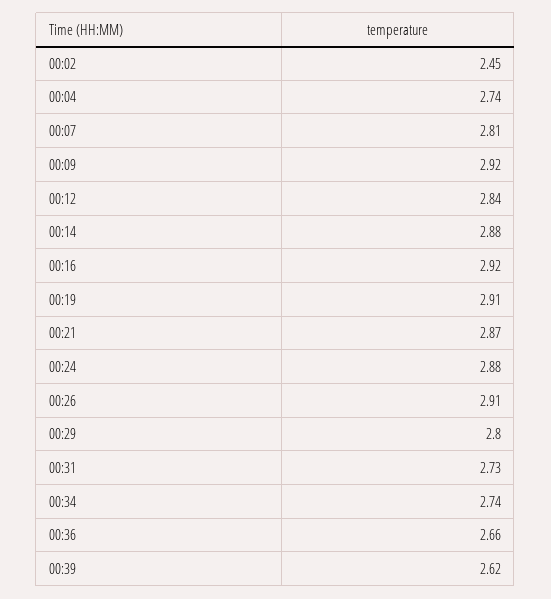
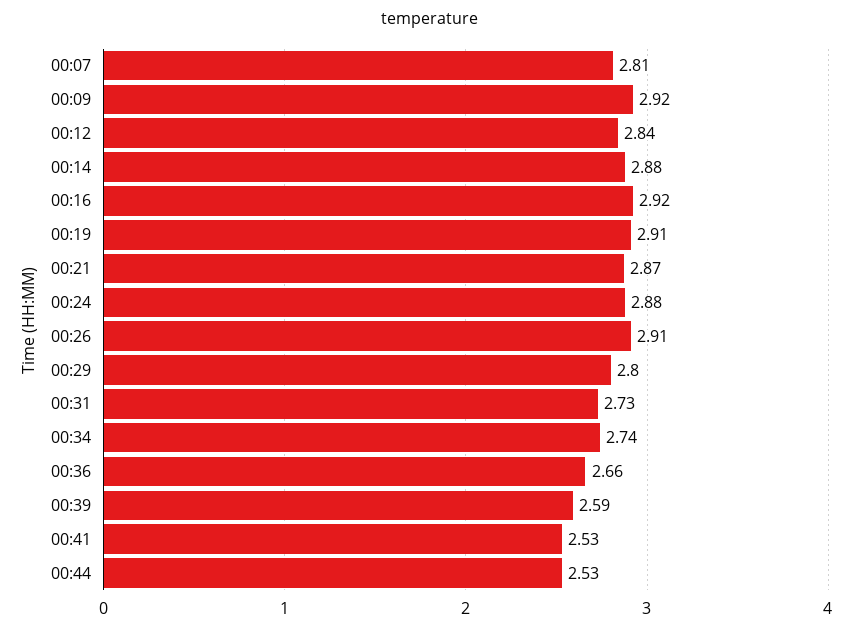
00:02: 2.45 -> none
00:04: 2.74 -> none
00:39: 2.62 -> 2.59
00:41: none -> 2.53
00:44: none -> 2.53

